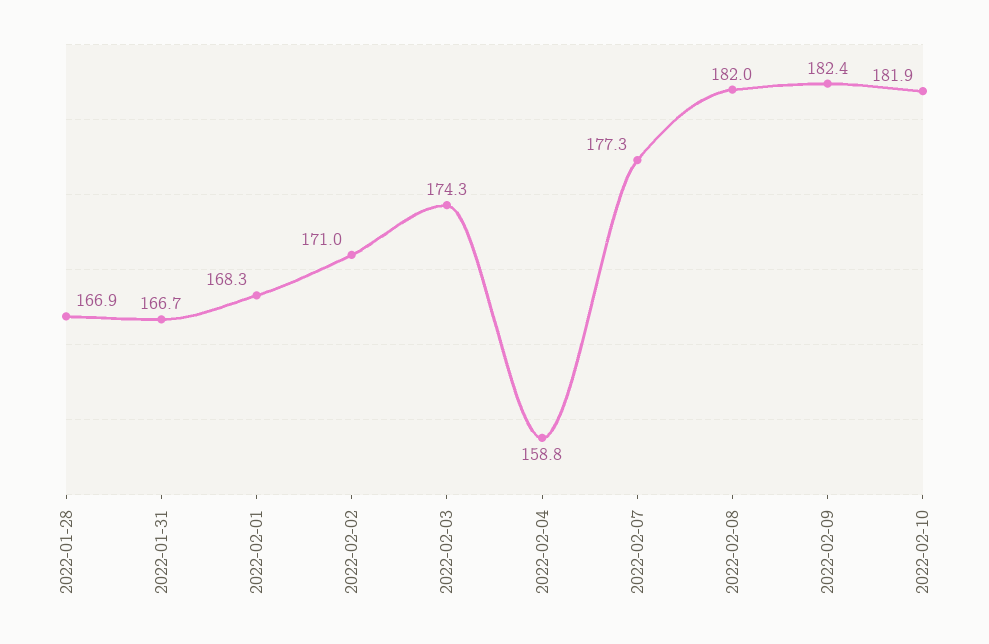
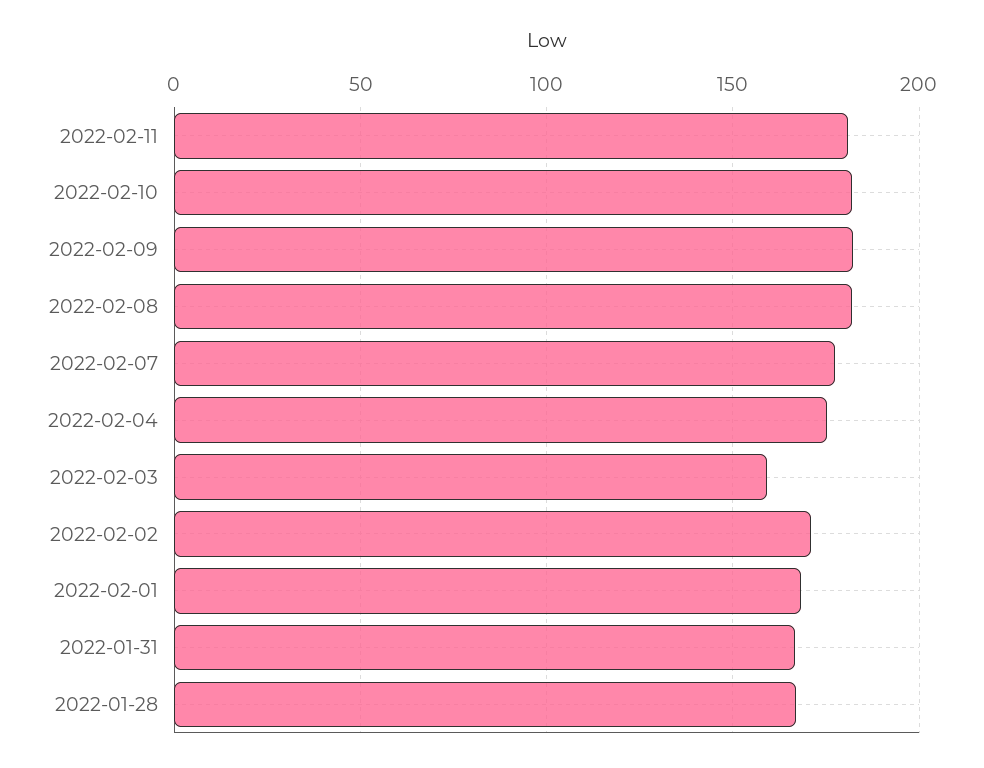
2022-02-03: 174.3 -> 160
2022-02-04: 158.8 -> 175
2022-02-11: none -> 180

